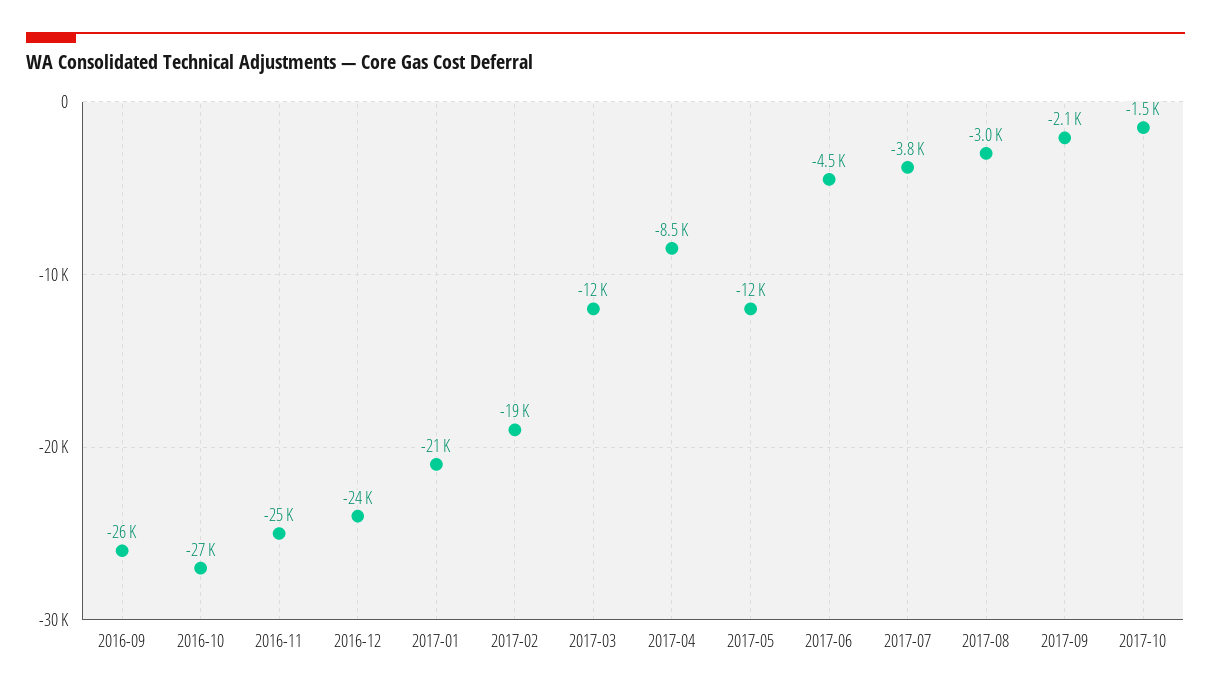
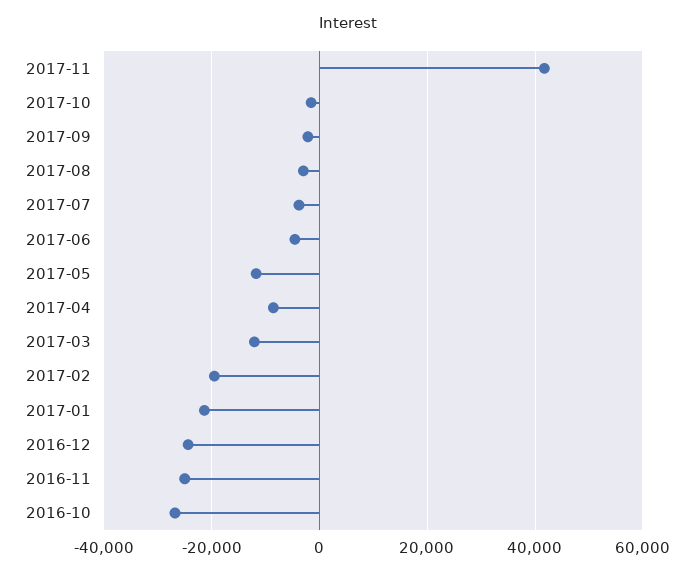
2016-09: -26000 -> none
2017-11: none -> 42000

